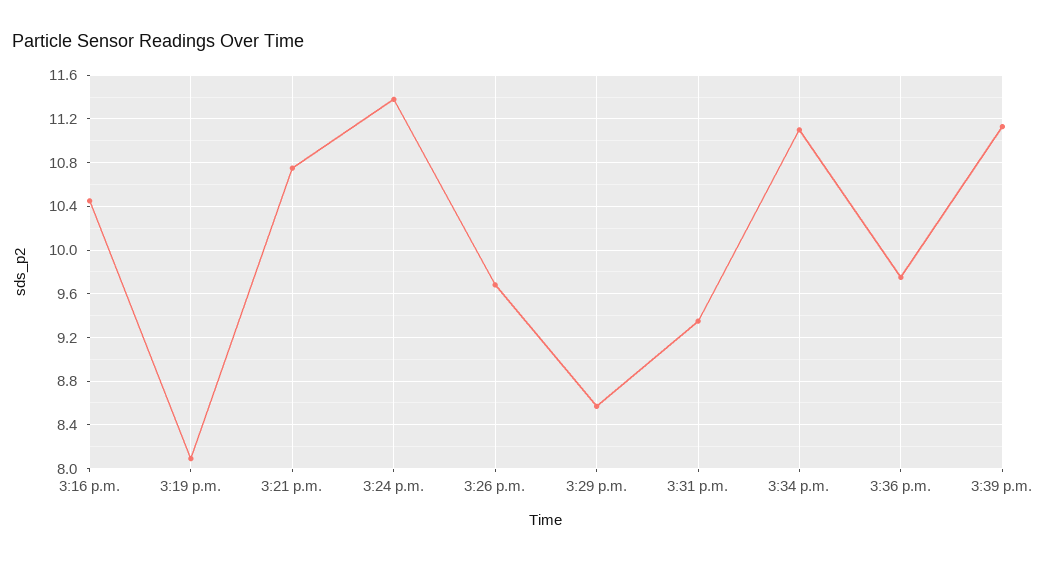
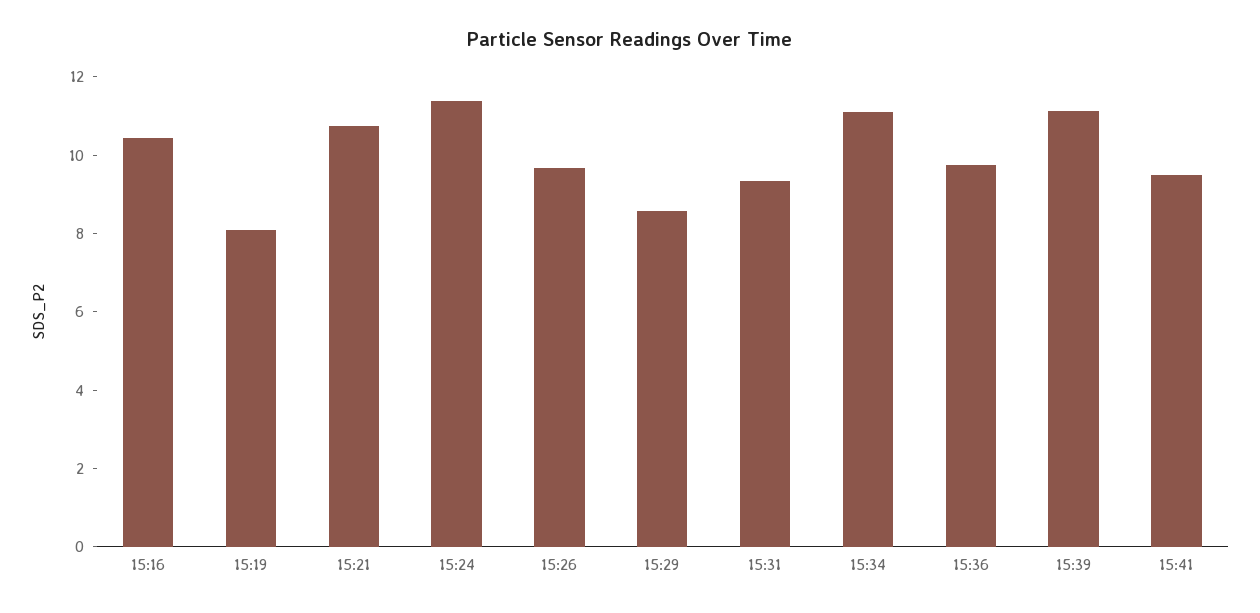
15:41: none -> 9.5

